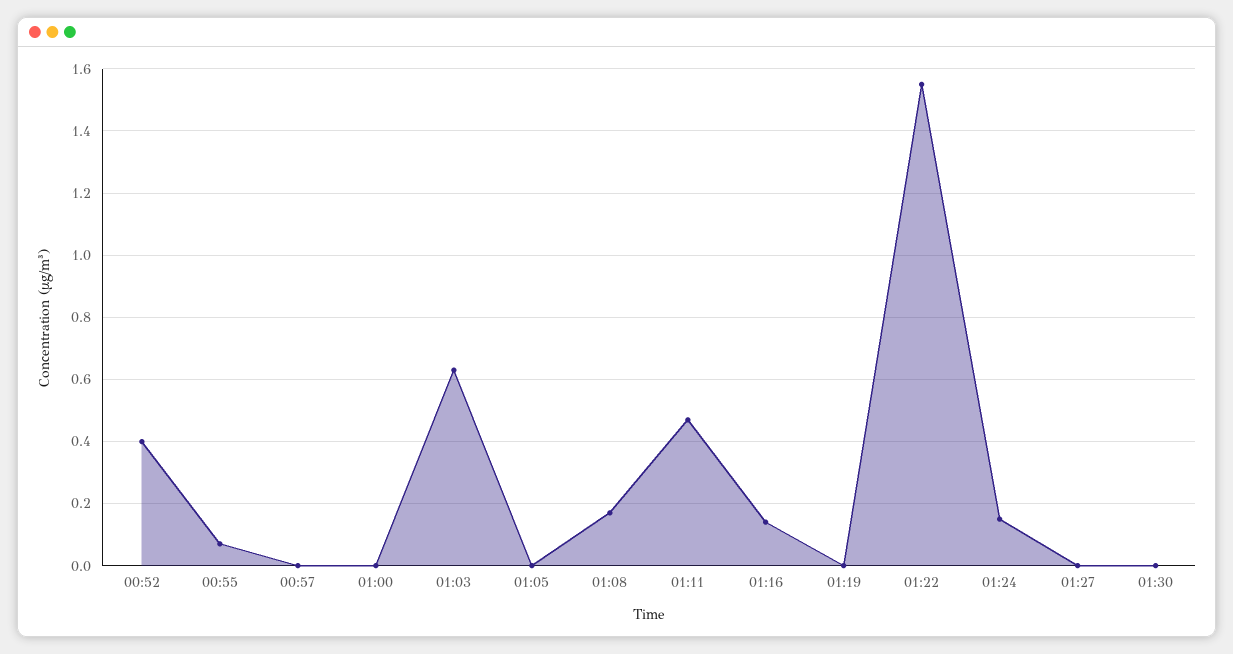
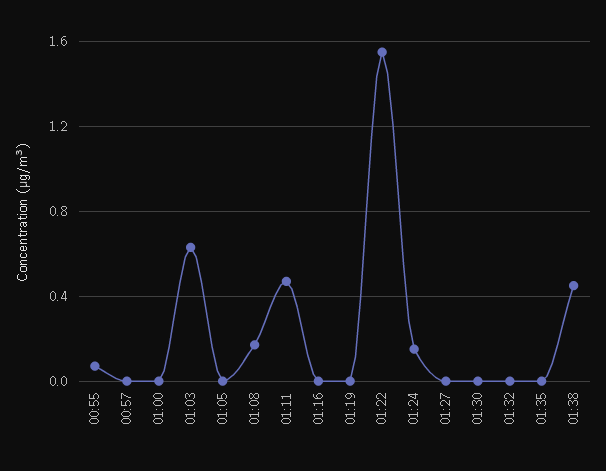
00:52: 0.4 -> none
01:16: 0.15 -> 0
01:32: none -> 0
01:35: none -> 0
01:38: none -> 0.45

